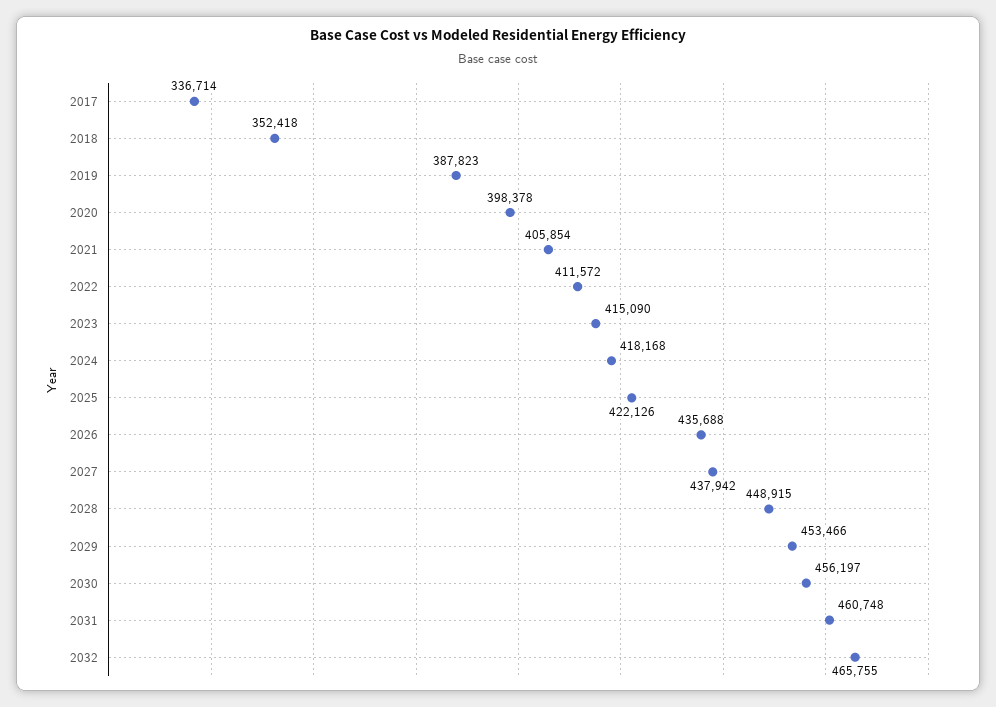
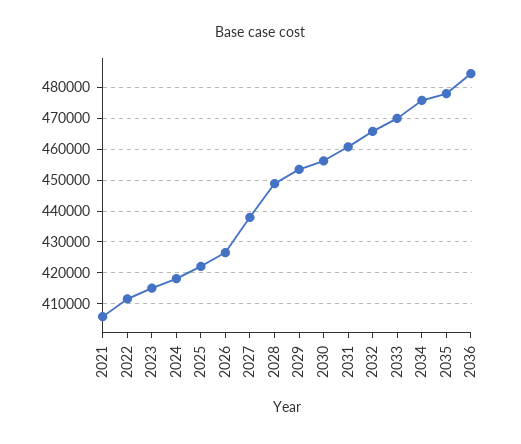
2017: 336714 -> none
2018: 352418 -> none
2019: 387823 -> none
2020: 398378 -> none
2026: 435688 -> 426000
2033: none -> 470000
2034: none -> 476000
2035: none -> 478000
2036: none -> 484000

